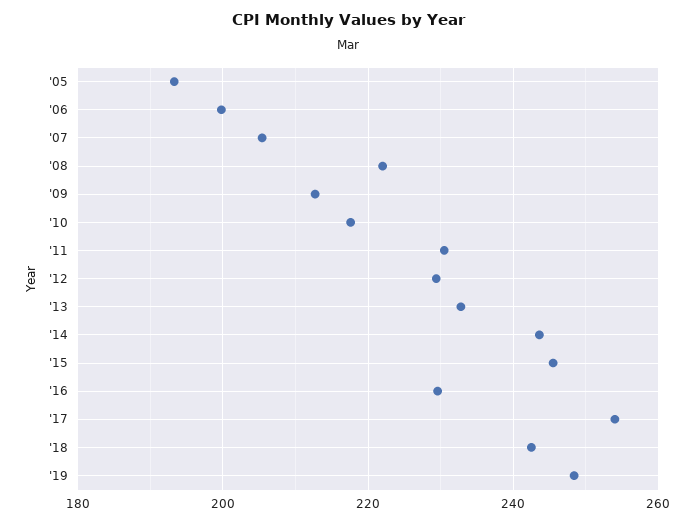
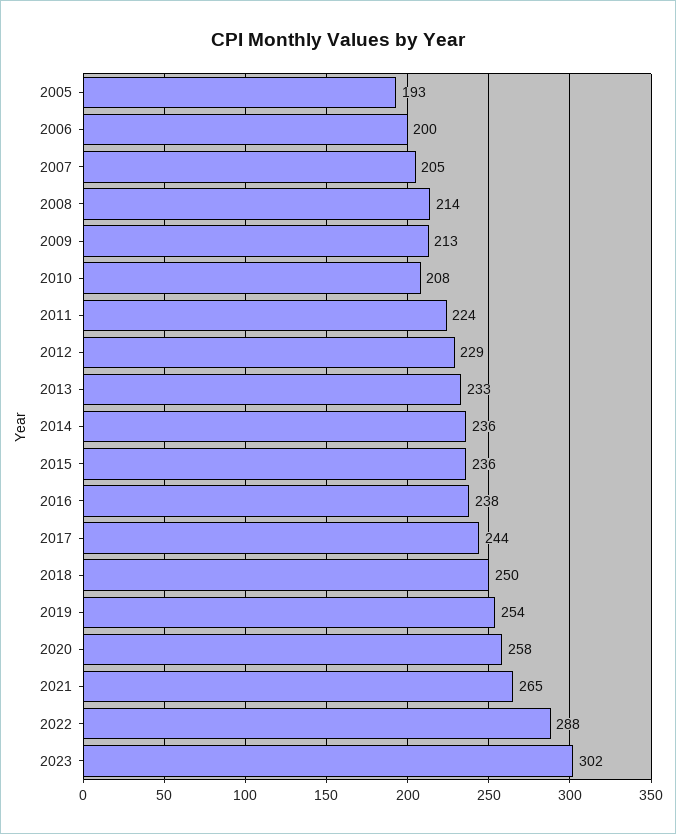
'08: 222 -> 214
'10: 218 -> 208
'11: 230 -> 224
'14: 244 -> 236
'15: 246 -> 236
'16: 230 -> 238
'17: 254 -> 244
'18: 242 -> 250
'19: 248 -> 254
2020: none -> 258
2021: none -> 265
2022: none -> 288
2023: none -> 302

